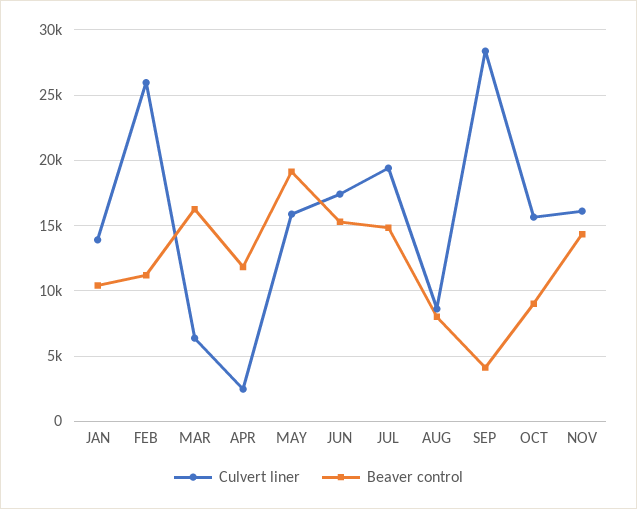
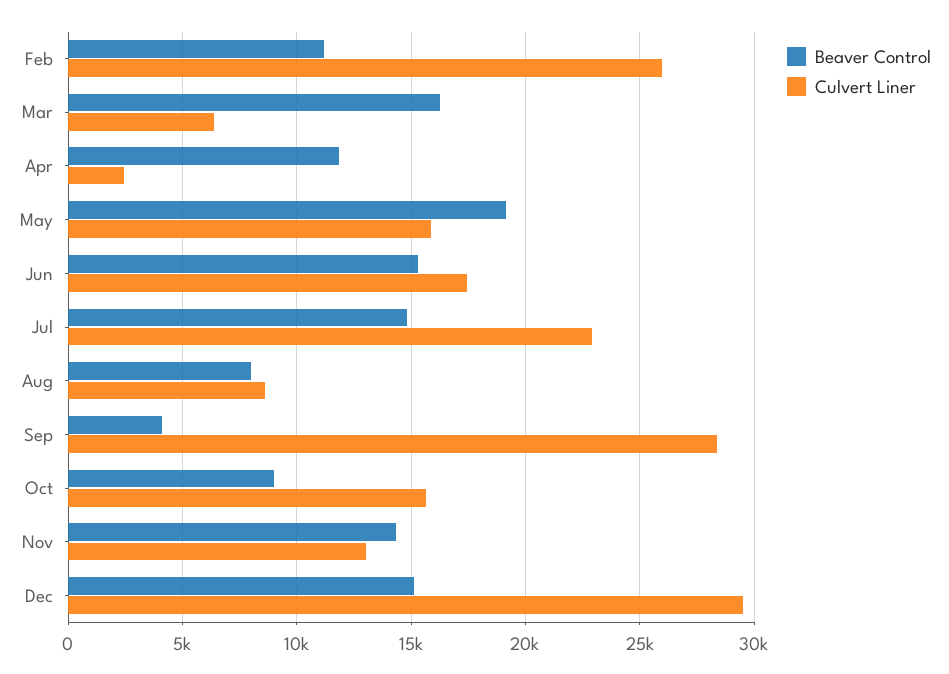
Culvert liner, JAN: 14000 -> none
Beaver control, JAN: 10500 -> none
Culvert liner, JUL: 19500 -> 23000
Culvert liner, NOV: 16000 -> 13000
Beaver control, Dec: none -> 15000
Culvert liner, Dec: none -> 29500

